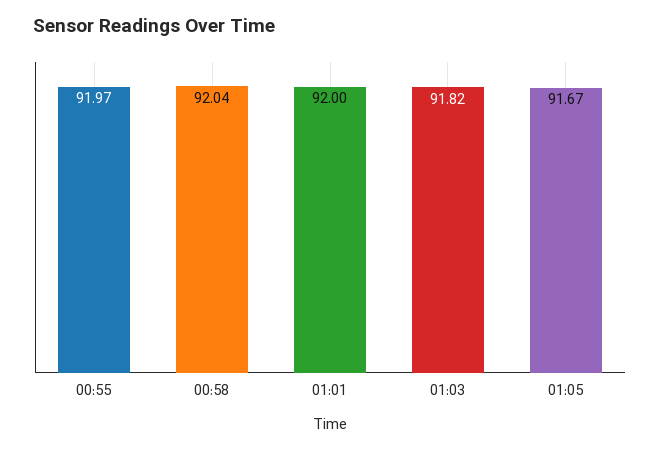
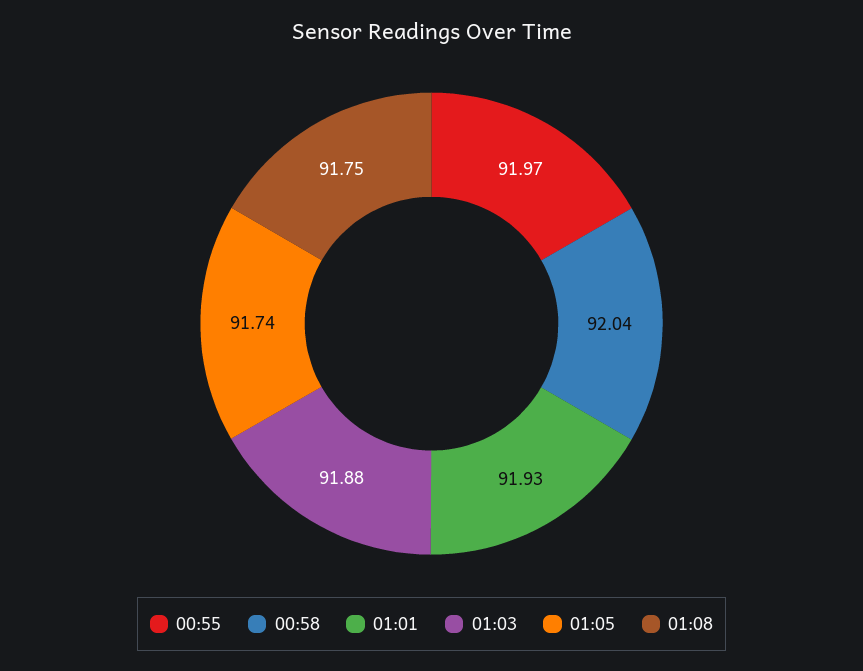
01:01: 92 -> 91.93
01:03: 91.82 -> 91.88
01:05: 91.67 -> 91.74
01:08: none -> 91.75

